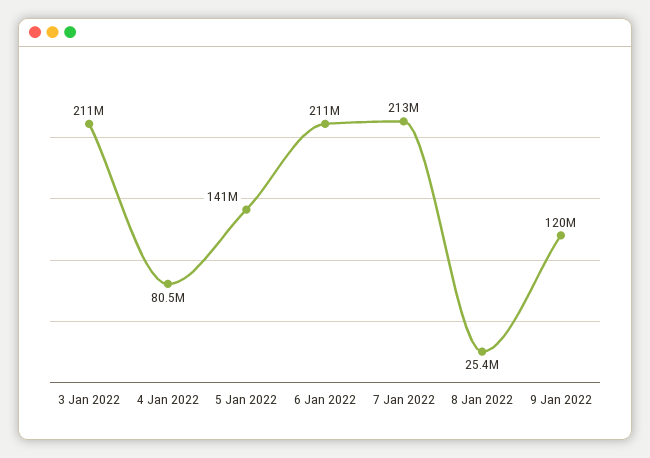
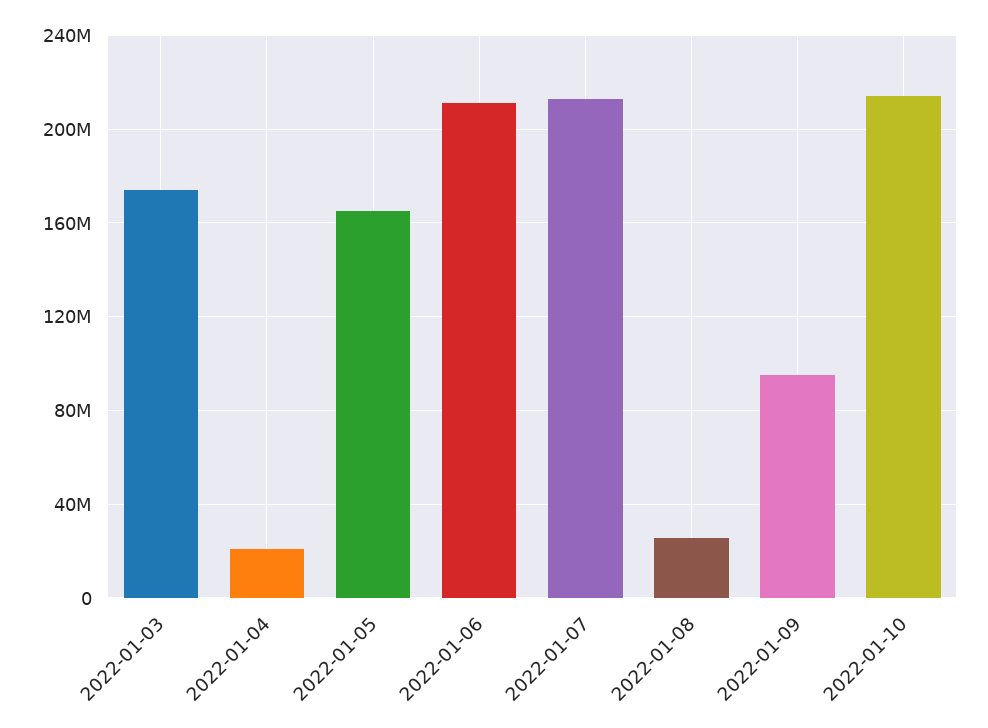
3 Jan 2022: 211000000 -> 175000000
4 Jan 2022: 80500000 -> 20000000
5 Jan 2022: 141000000 -> 165000000
9 Jan 2022: 120000000 -> 95000000
2022-01-10: none -> 215000000

